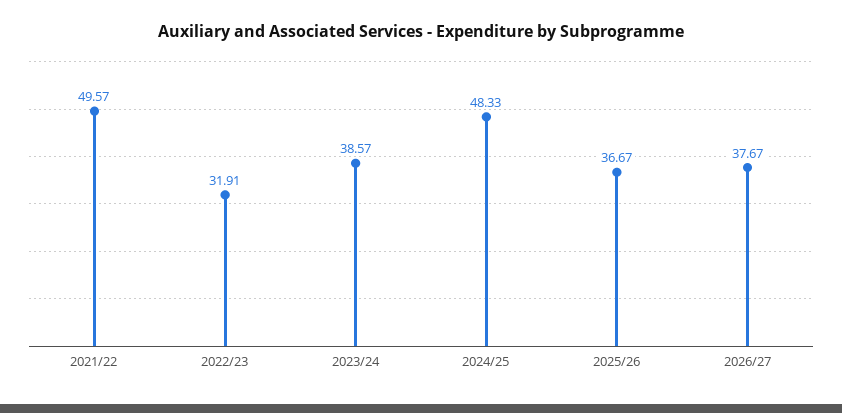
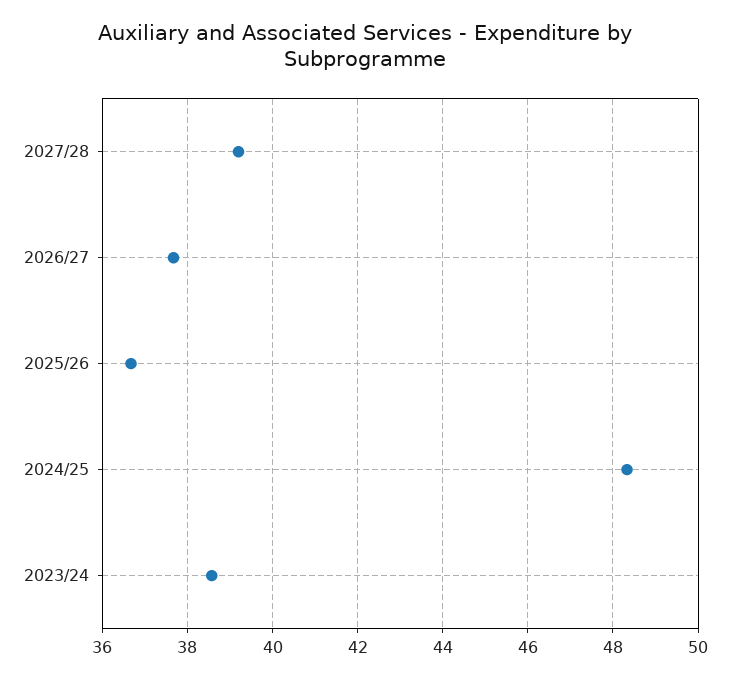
2021/22: 49.57 -> none
2022/23: 31.91 -> none
2027/28: none -> 39.2

